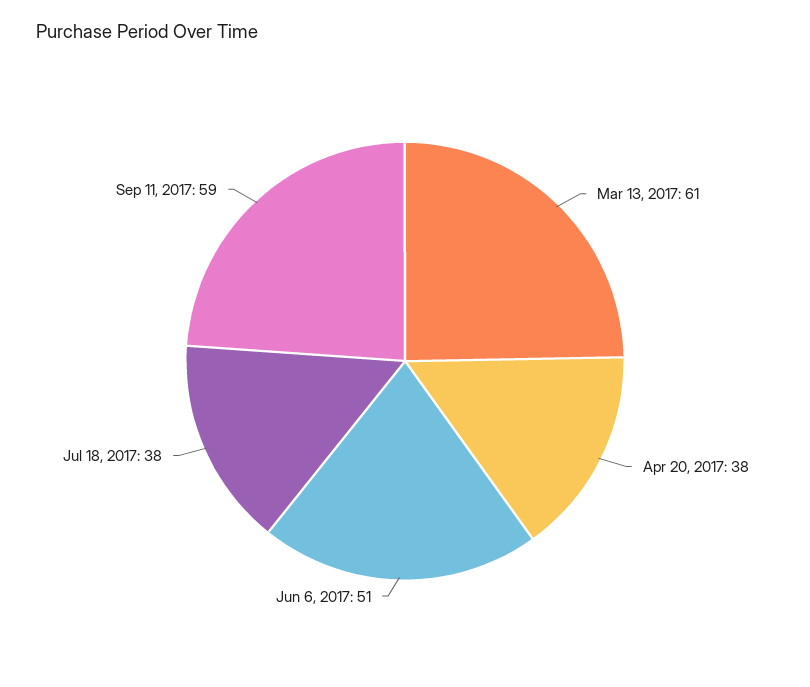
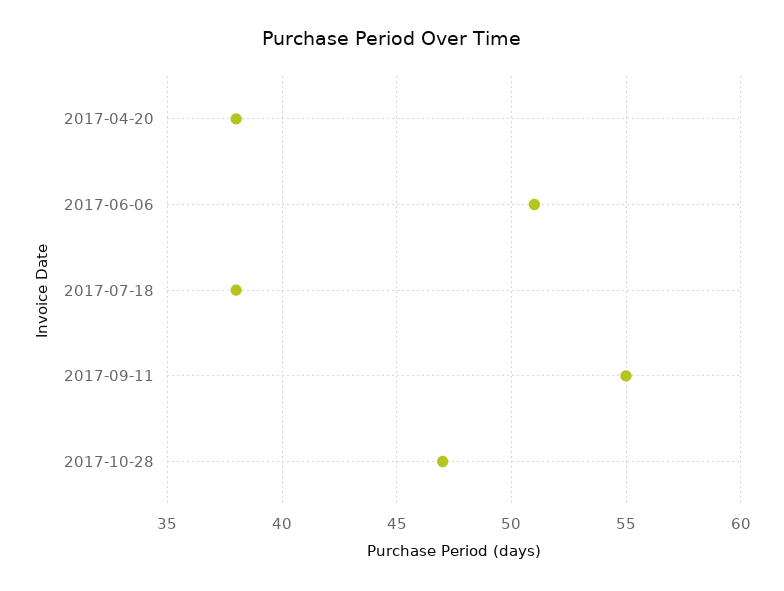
Mar 13, 2017: 61 -> none
Sep 11, 2017: 59 -> 55
2017-10-28: none -> 47

